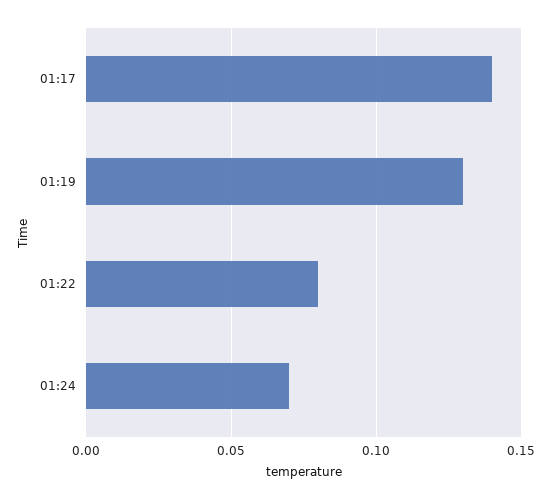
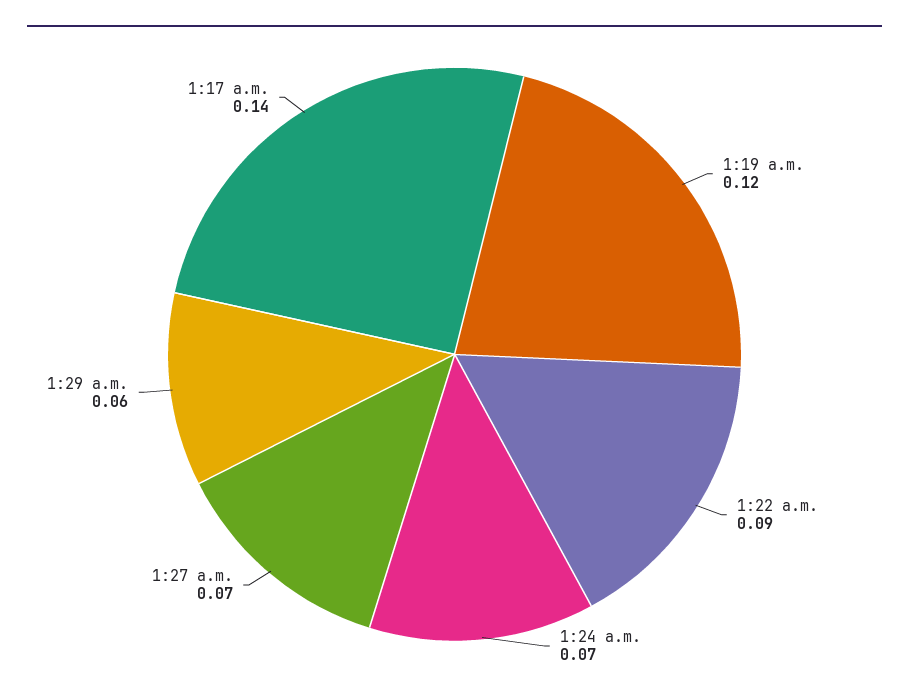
01:19: 0.13 -> 0.12
01:22: 0.08 -> 0.09
1:27 a.m.: none -> 0.07
1:29 a.m.: none -> 0.06

